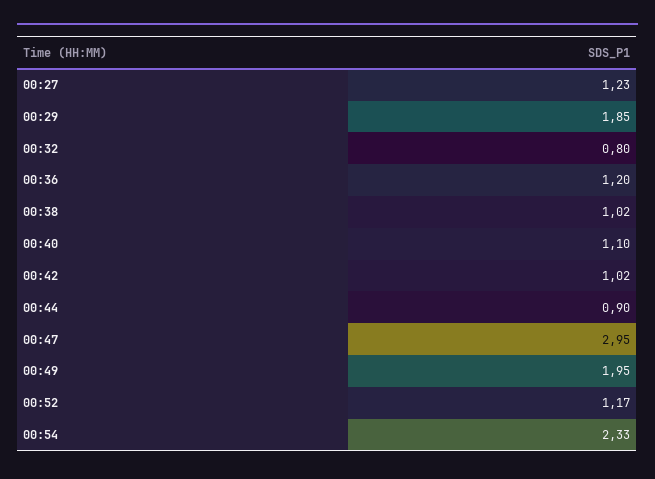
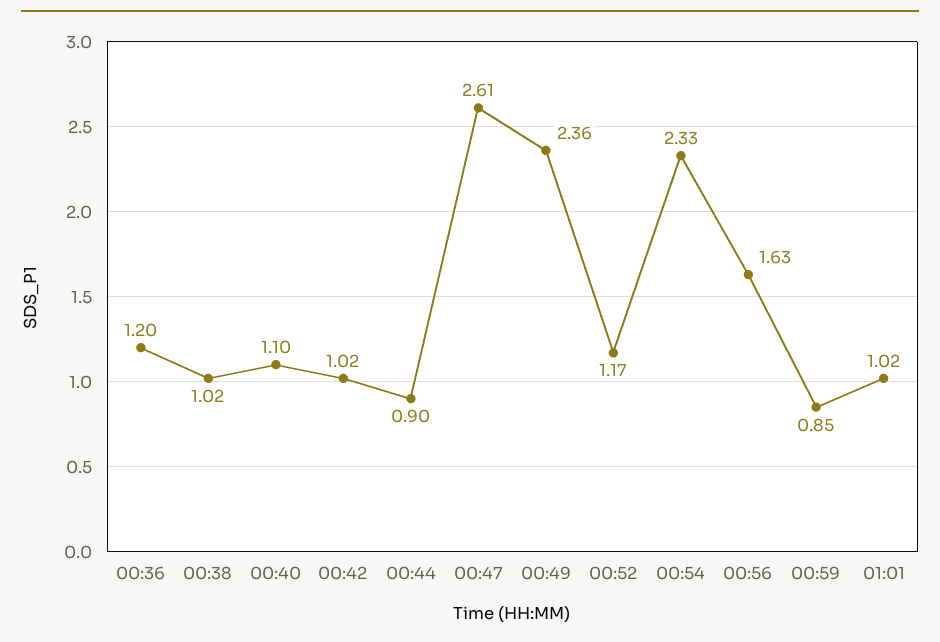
00:27: 1.23 -> none
00:29: 1.85 -> none
00:32: 0.8 -> none
00:47: 2.95 -> 2.61
00:49: 1.95 -> 2.36
00:56: none -> 1.63
00:59: none -> 0.85
01:01: none -> 1.02

